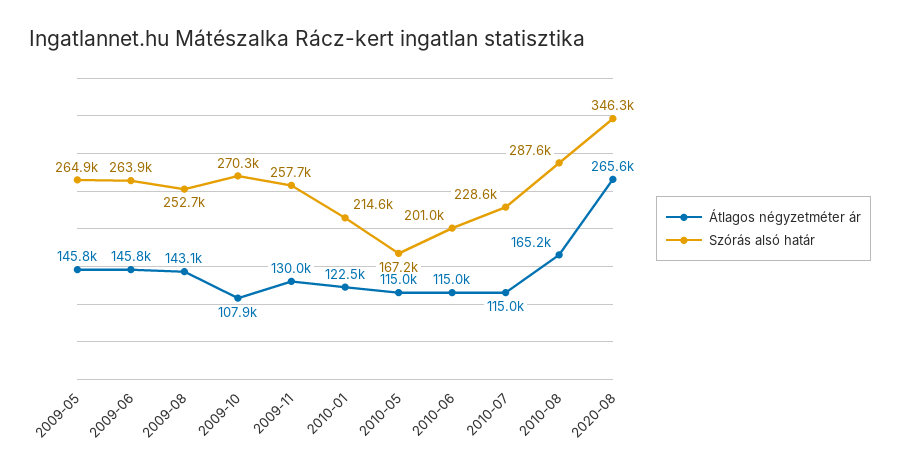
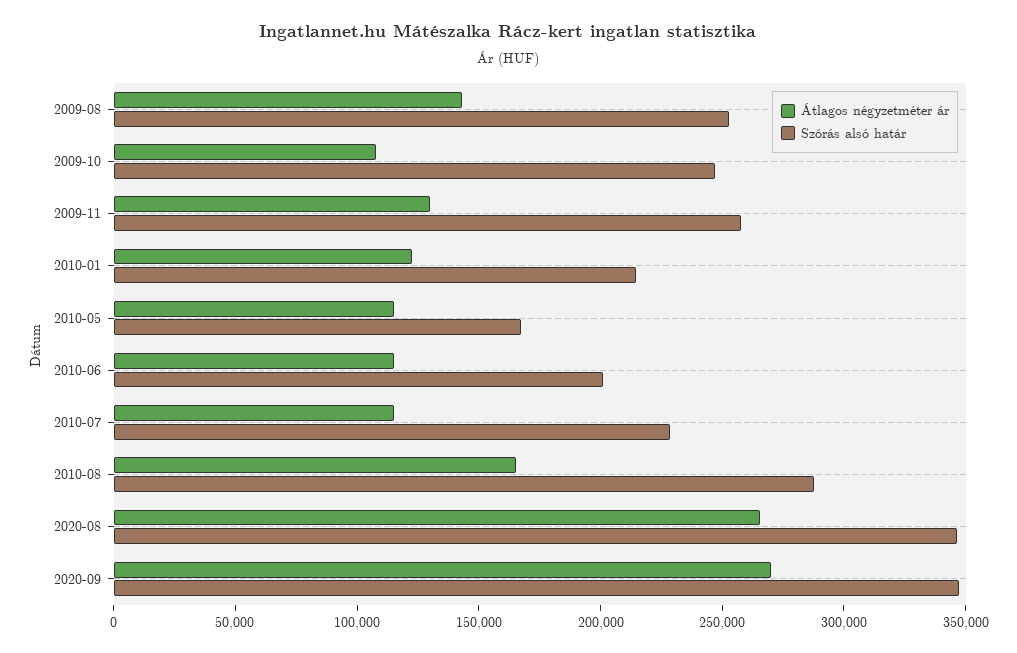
Átlagos négyzetméter ár, 2009-05: 145800 -> none
Szórás alsó határ, 2009-05: 264900 -> none
Átlagos négyzetméter ár, 2009-06: 145800 -> none
Szórás alsó határ, 2009-06: 263900 -> none
Szórás alsó határ, 2009-10: 270300 -> 250000
Átlagos négyzetméter ár, 2020-09: none -> 270000
Szórás alsó határ, 2020-09: none -> 350000

